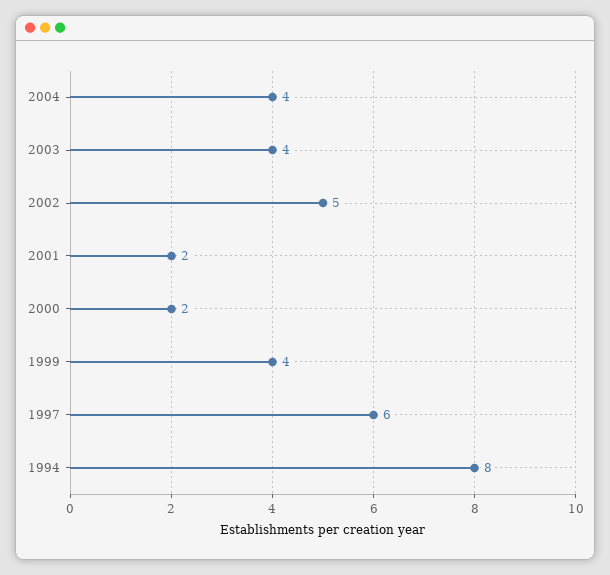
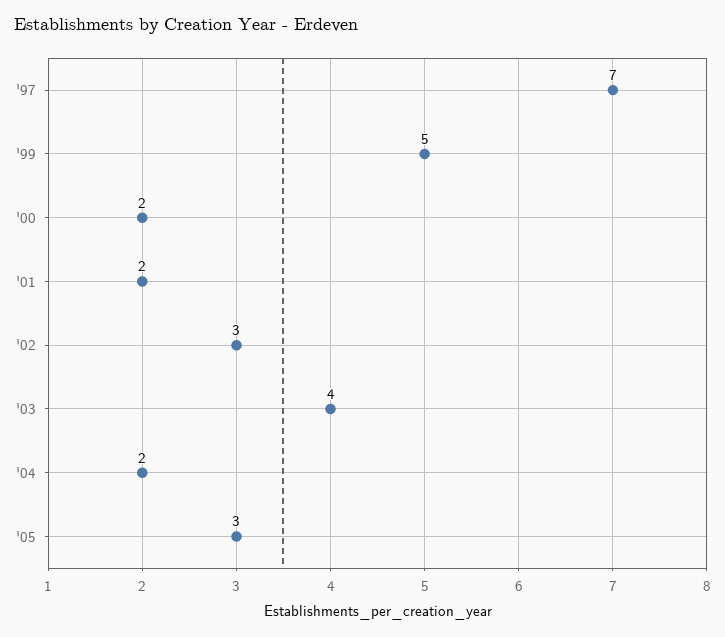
2004: 4 -> 2
2002: 5 -> 3
1999: 4 -> 5
1997: 6 -> 7
1994: 8 -> none
'05: none -> 3

